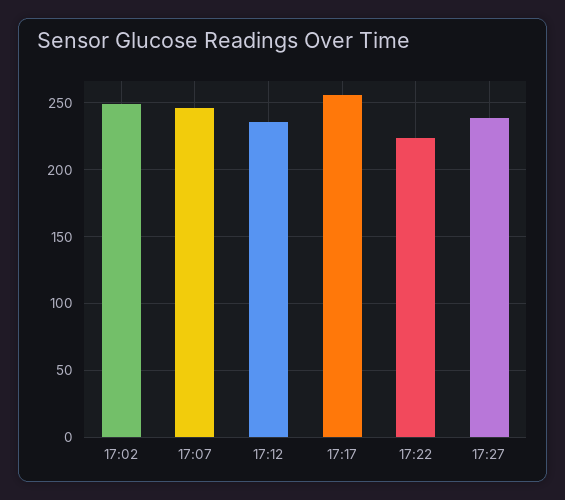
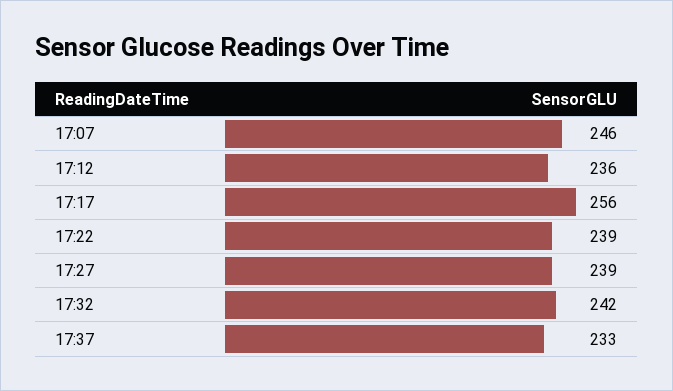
17:02: 250 -> none
17:22: 225 -> 239
17:32: none -> 242
17:37: none -> 233

